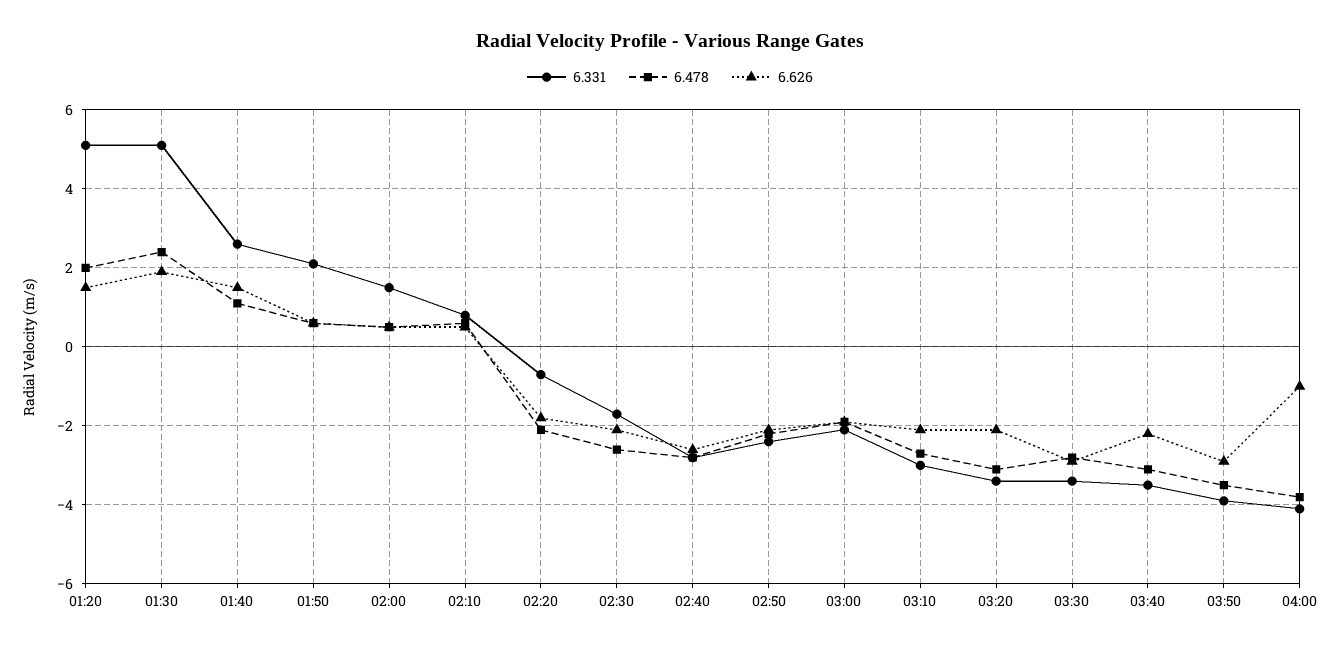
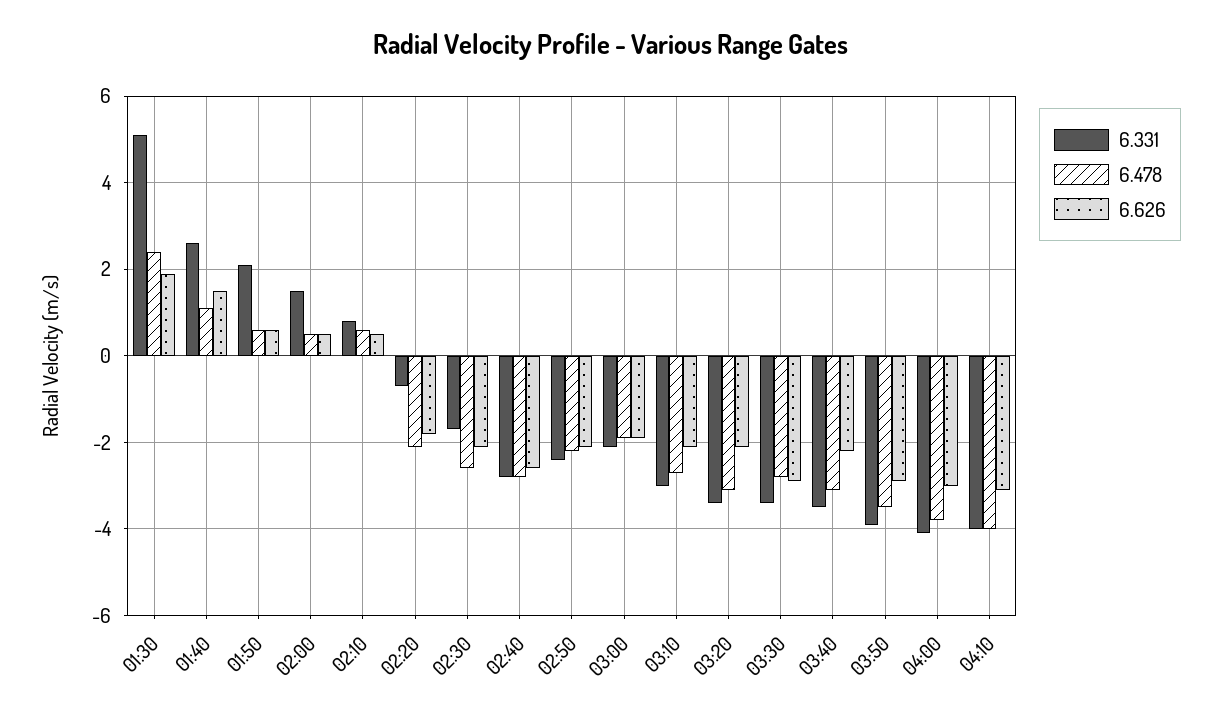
6.331, 01:20: 5 -> none
6.478, 01:20: 2 -> none
6.626, 01:20: 1.5 -> none
6.626, 04:00: -1 -> -3
6.331, 04:10: none -> -4
6.478, 04:10: none -> -4
6.626, 04:10: none -> -3

